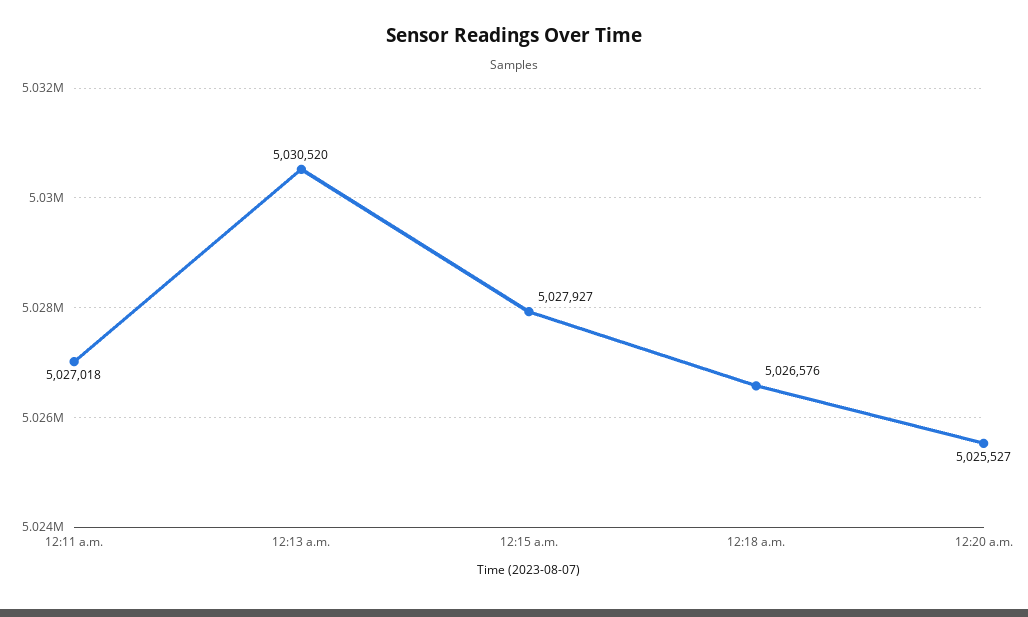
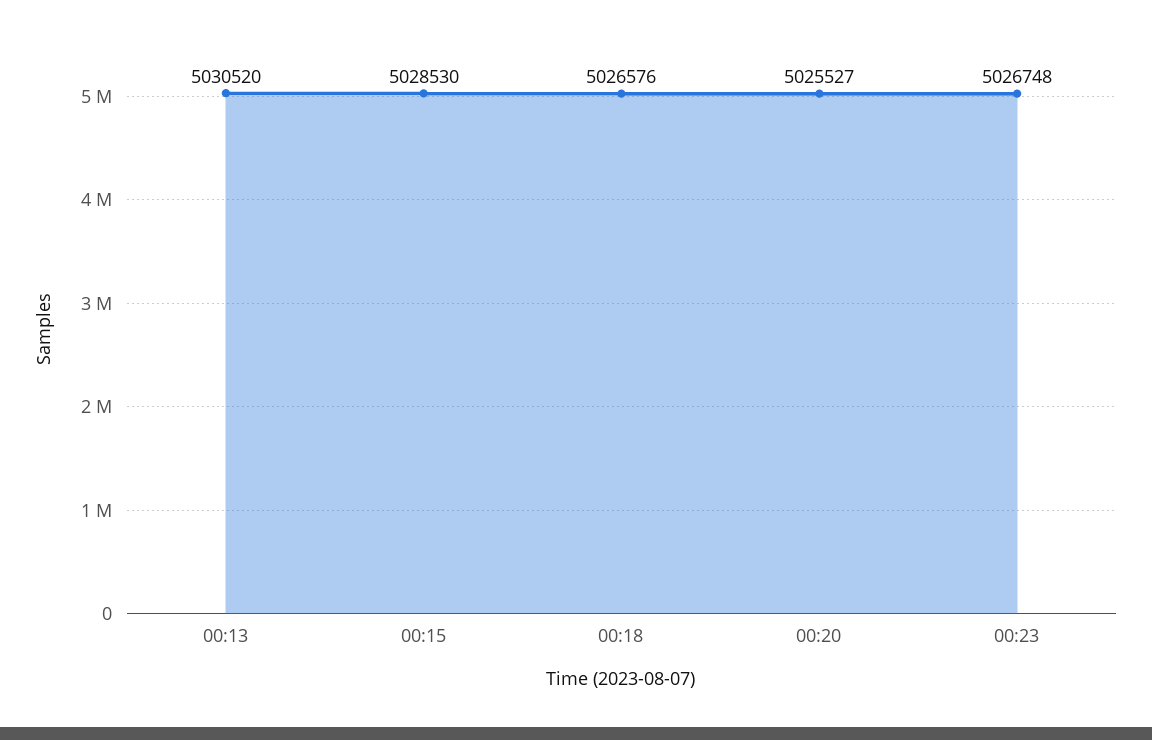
12:11 a.m.: 5027018 -> none
12:15 a.m.: 5027927 -> 5028530
00:23: none -> 5026748

